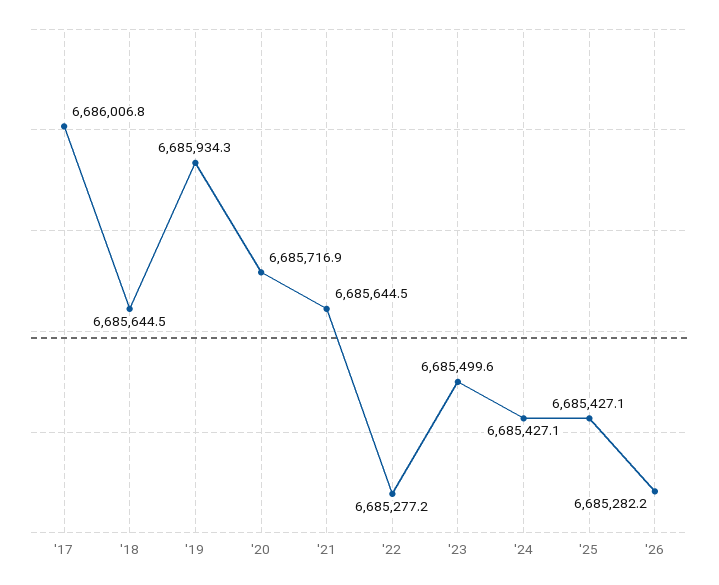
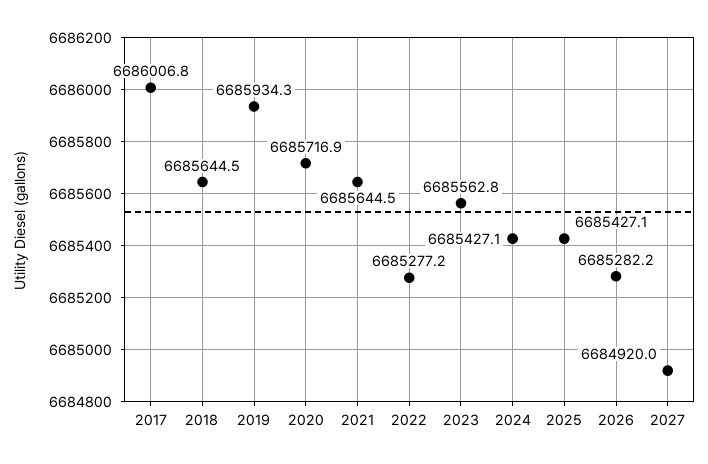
'23: 6685499.6 -> 6685562.8
2027: none -> 6684920

